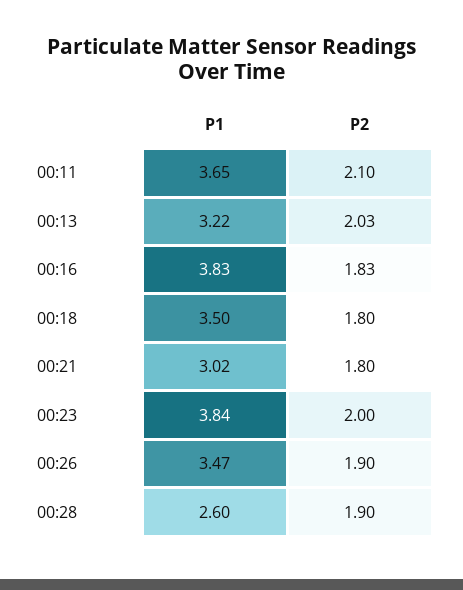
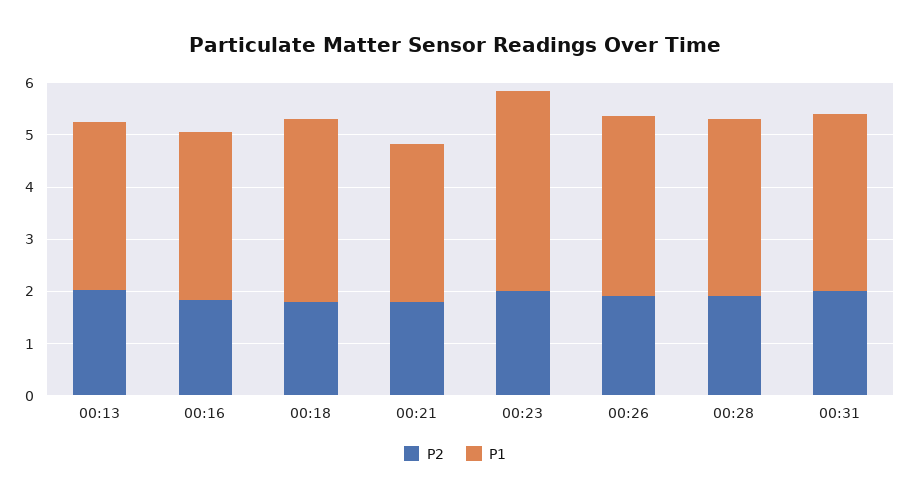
P1, 00:11: 3.65 -> none
P2, 00:11: 2.1 -> none
P1, 00:16: 3.83 -> 3.2
P1, 00:28: 2.6 -> 3.4
P2, 00:31: none -> 2
P1, 00:31: none -> 3.4

